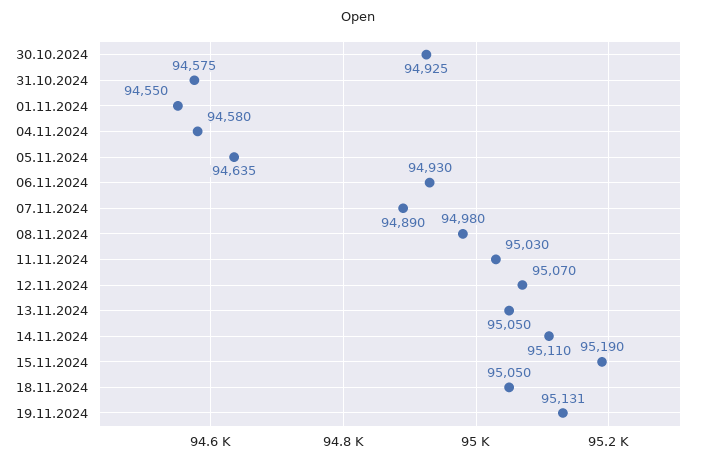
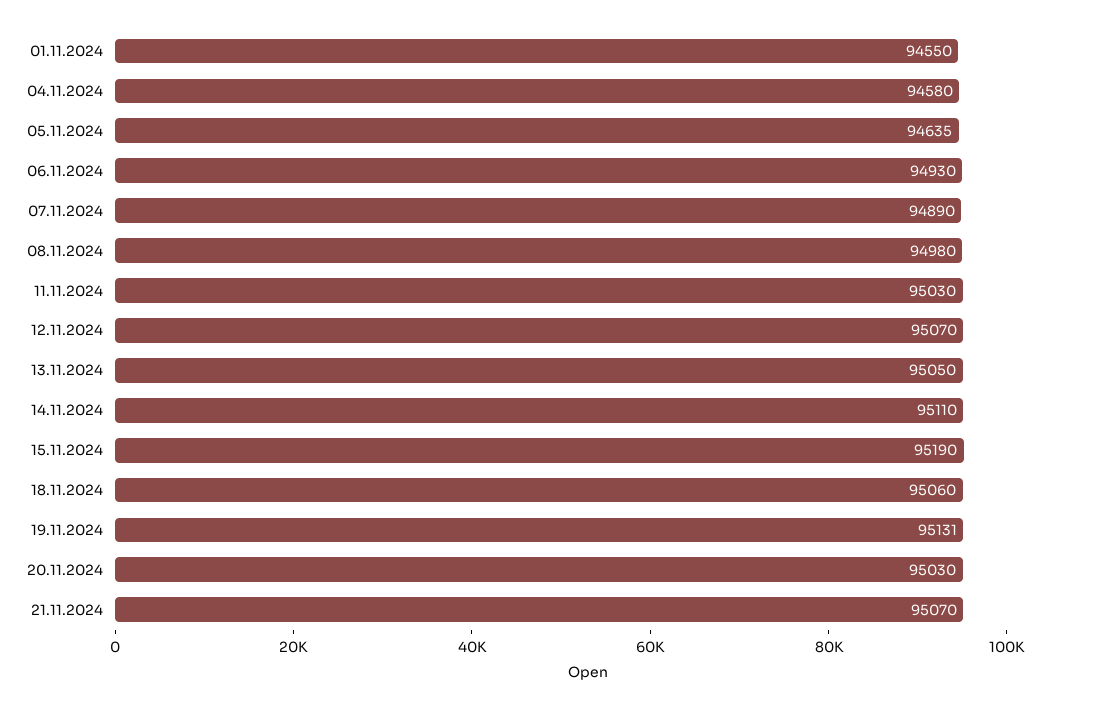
30.10.2024: 94925 -> none
31.10.2024: 94575 -> none
18.11.2024: 95050 -> 95060
20.11.2024: none -> 95030
21.11.2024: none -> 95070

